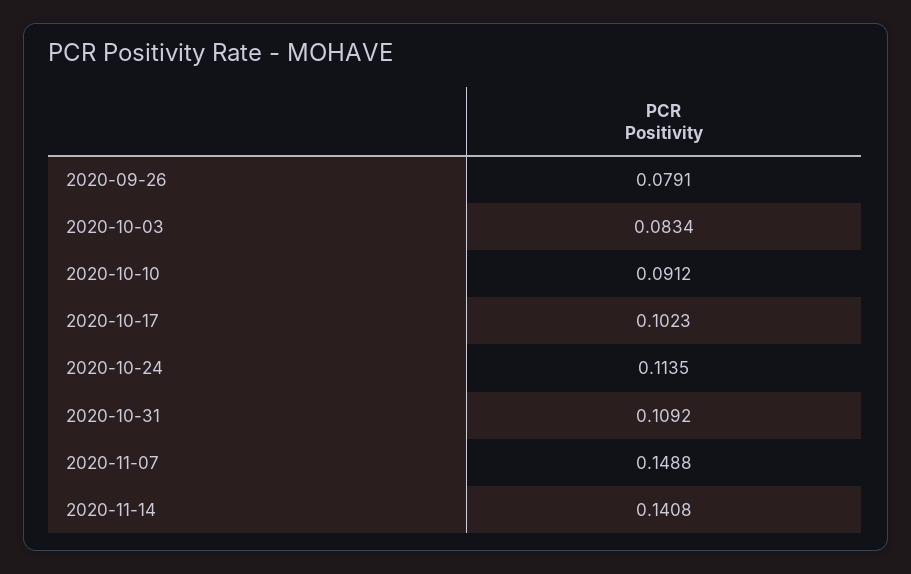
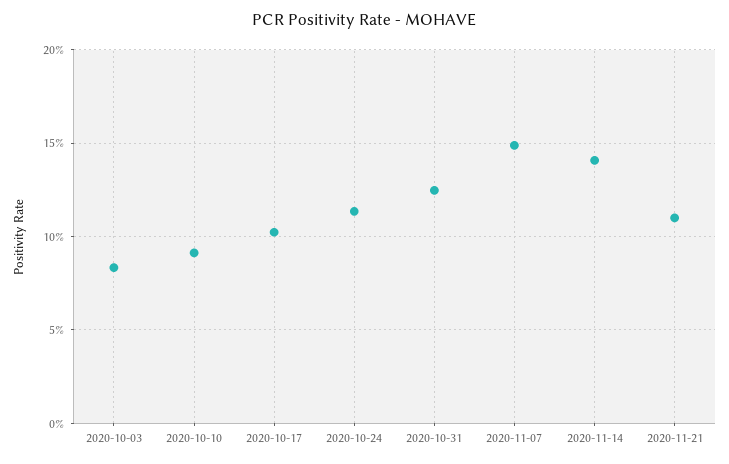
2020-09-26: 0.0791 -> none
2020-10-31: 0.1092 -> 0.125
2020-11-21: none -> 0.11

